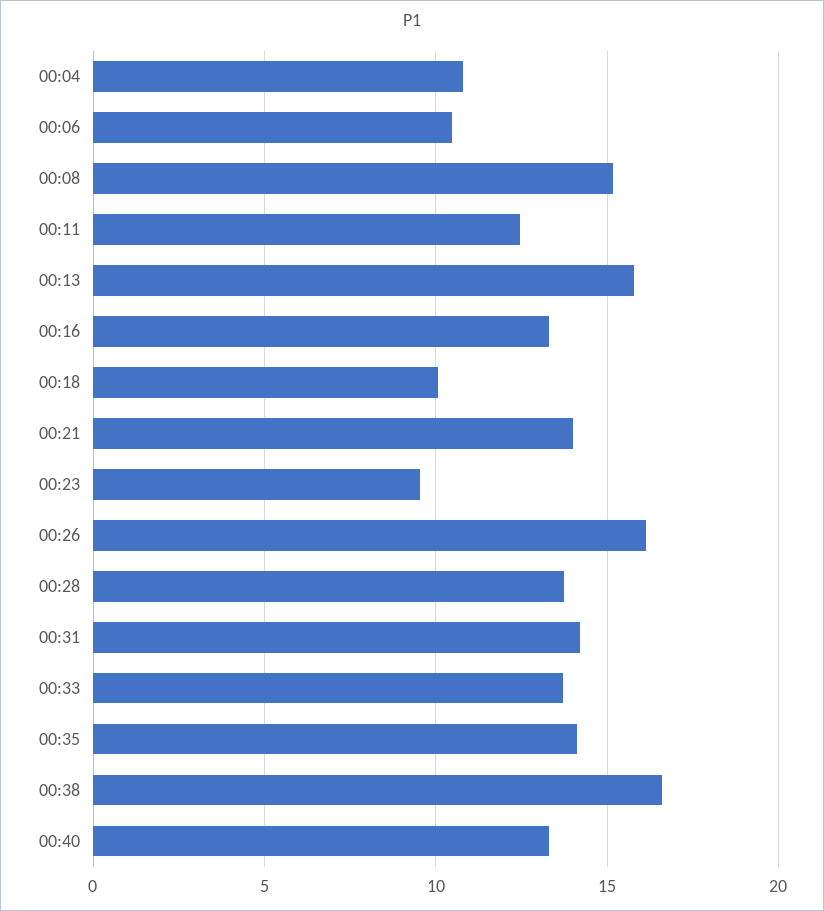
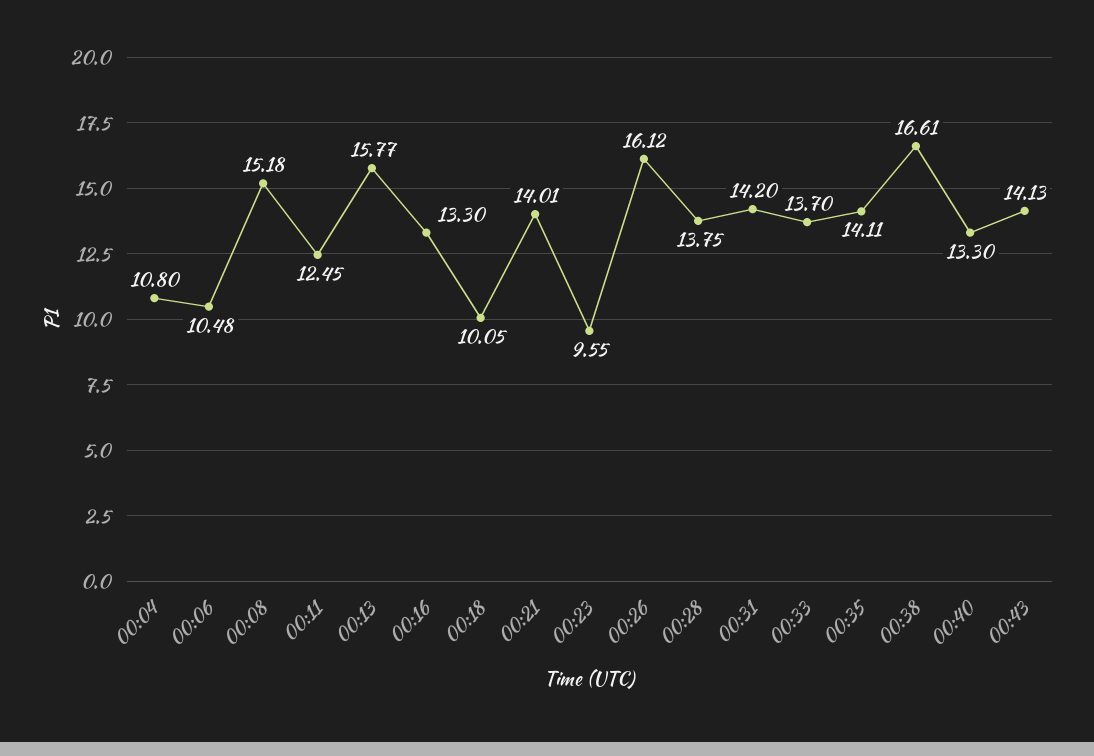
00:43: none -> 14.13

